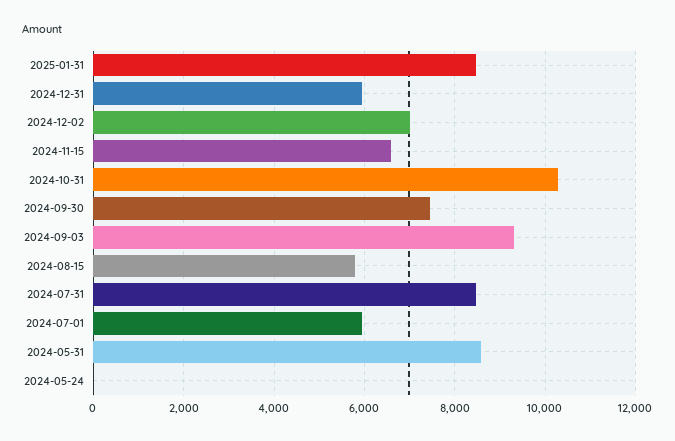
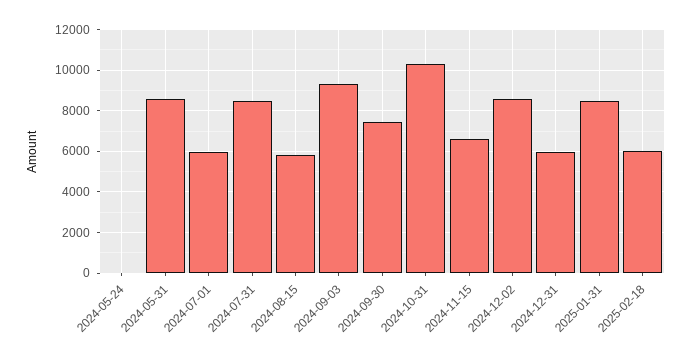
2024-12-02: 7000 -> 8500
2025-02-18: none -> 6000

